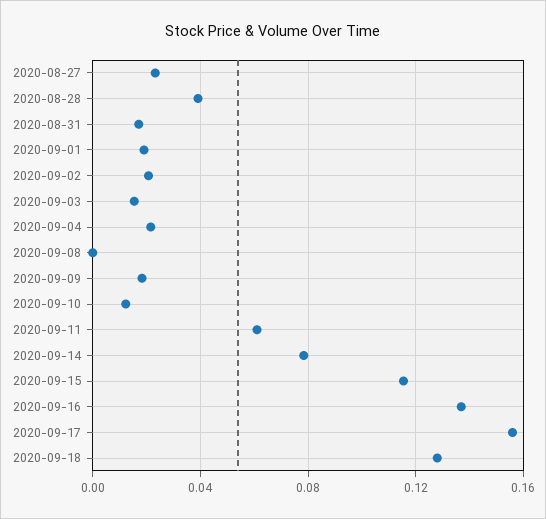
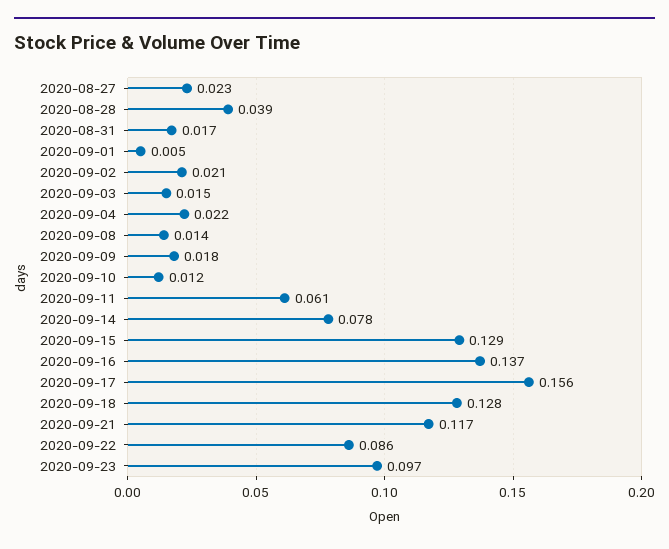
2020-09-01: 0.02 -> 0.005
2020-09-08: 0 -> 0.014
2020-09-15: 0.115 -> 0.129
2020-09-21: none -> 0.117
2020-09-22: none -> 0.086
2020-09-23: none -> 0.097

